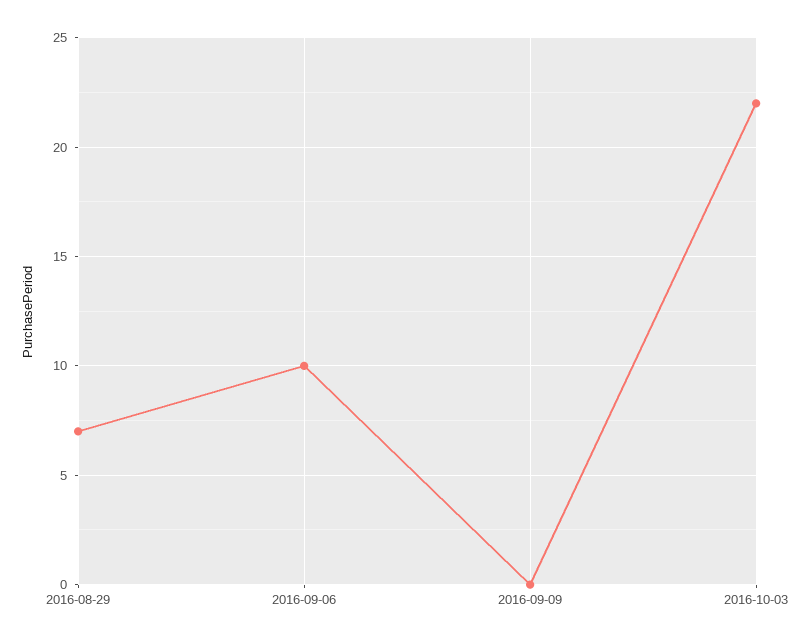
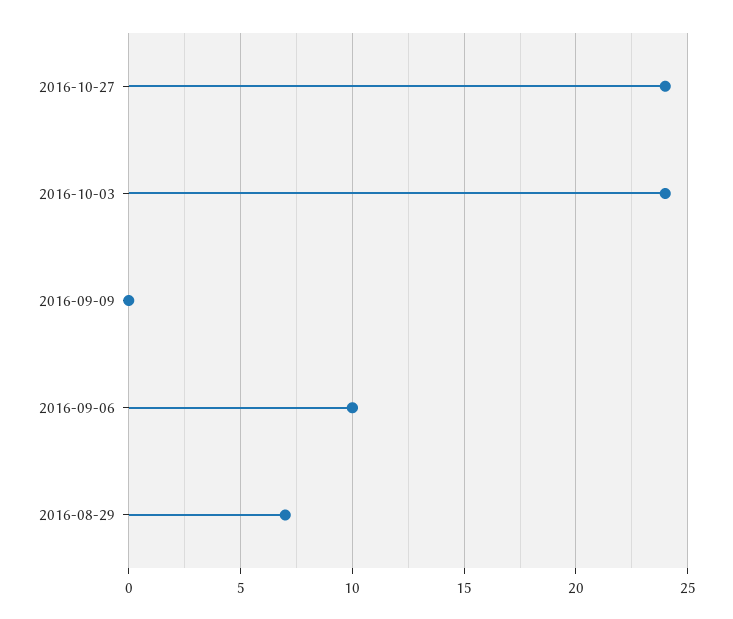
2016-10-03: 22 -> 24
2016-10-27: none -> 24

